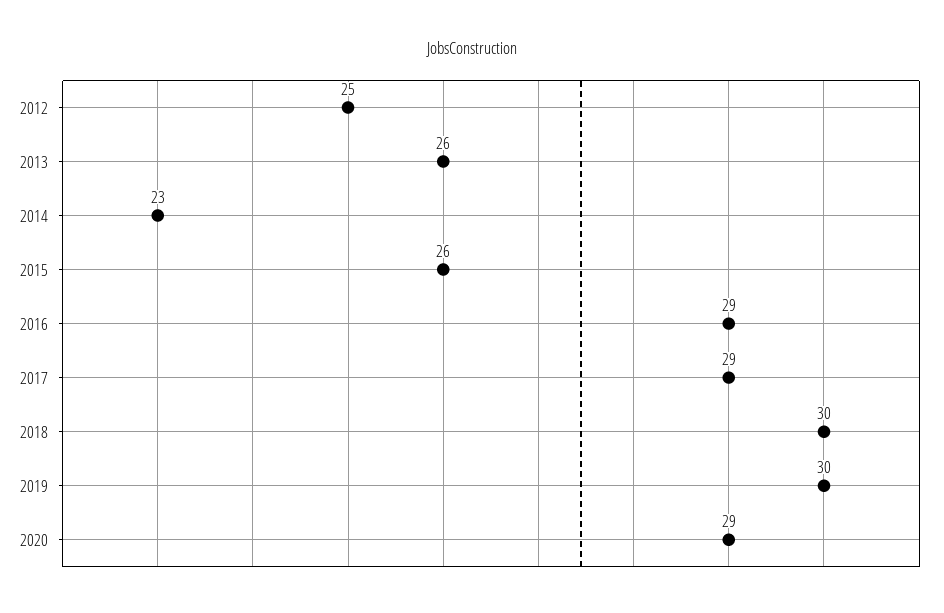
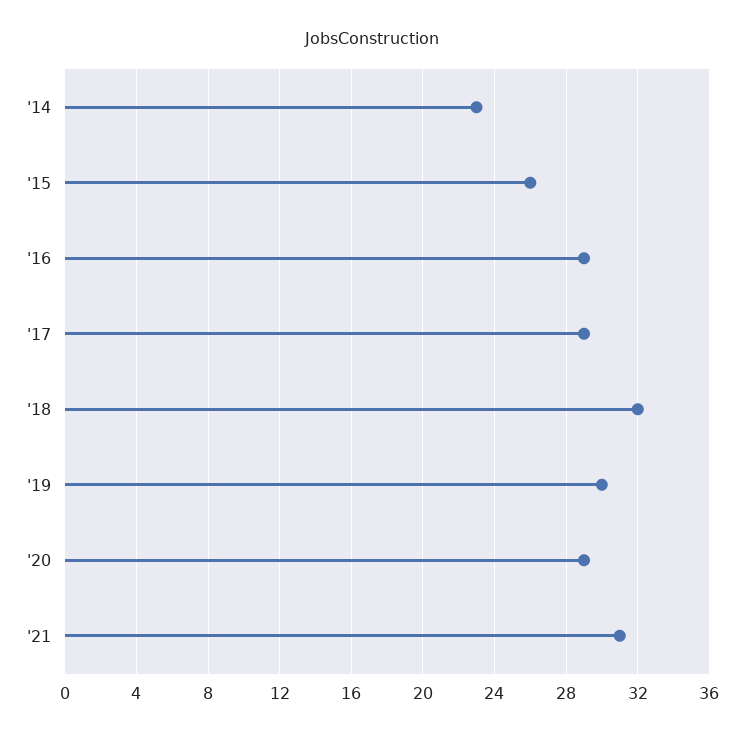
2012: 25 -> none
2013: 26 -> none
2018: 30 -> 32
'21: none -> 31

